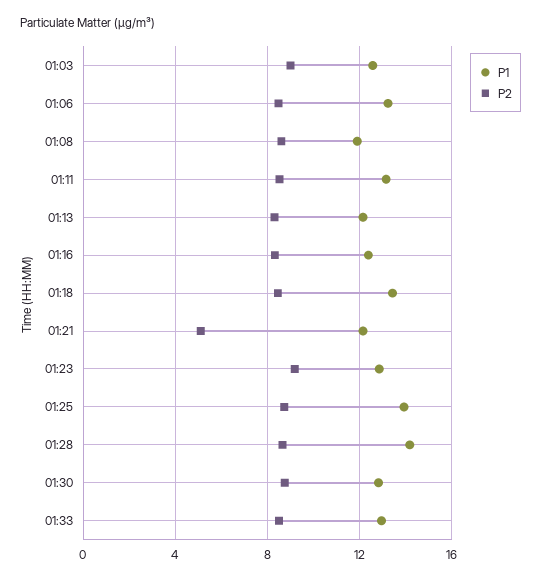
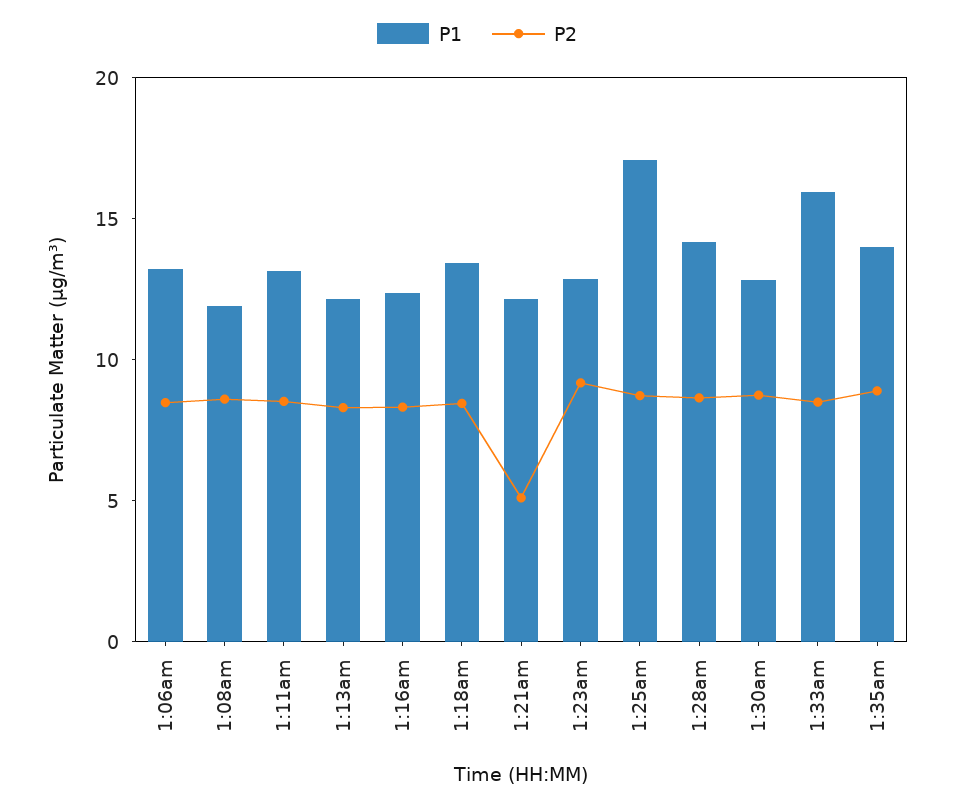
P1, 01:03: 12.5 -> none
P2, 01:03: 9 -> none
P1, 01:25: 14 -> 17
P1, 01:33: 13 -> 16
P1, 1:35am: none -> 14
P2, 1:35am: none -> 9

